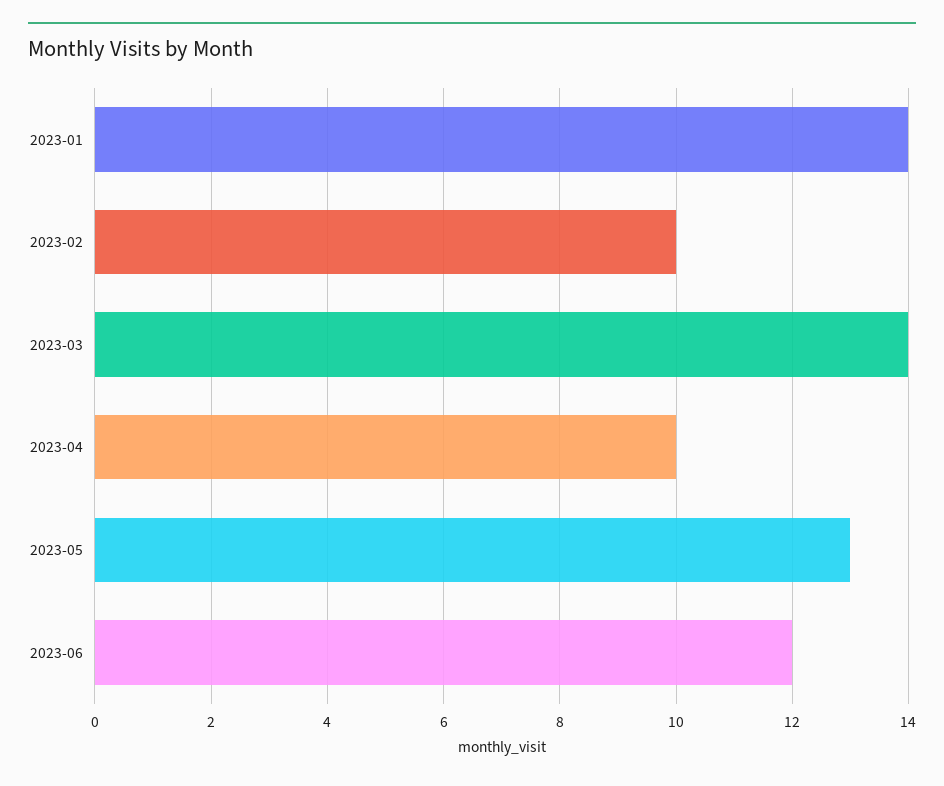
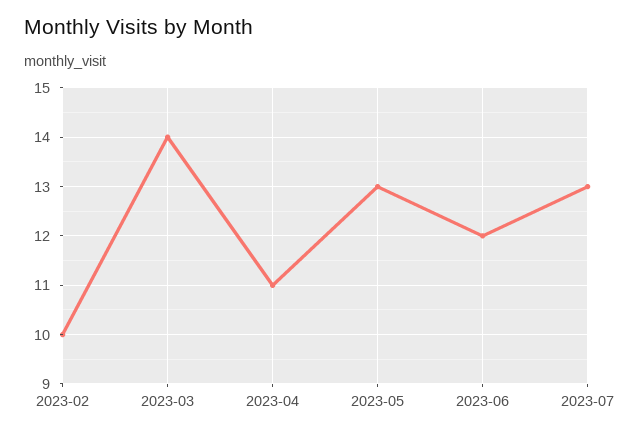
2023-01: 14 -> none
2023-04: 10 -> 11
2023-07: none -> 13

